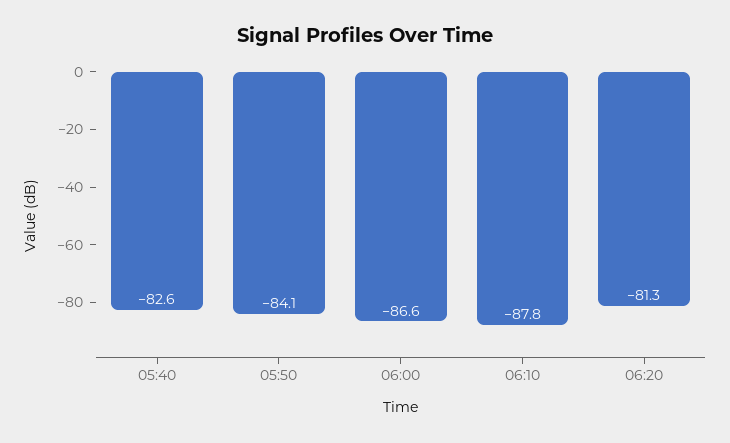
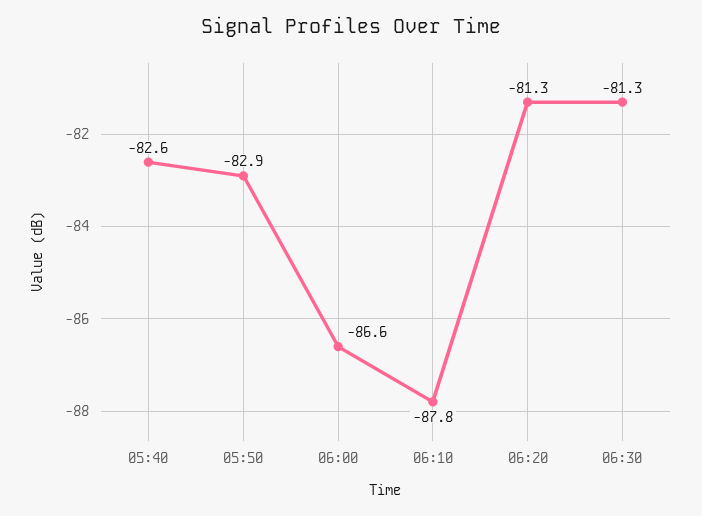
05:50: -84.1 -> -82.9
06:30: none -> -81.3

